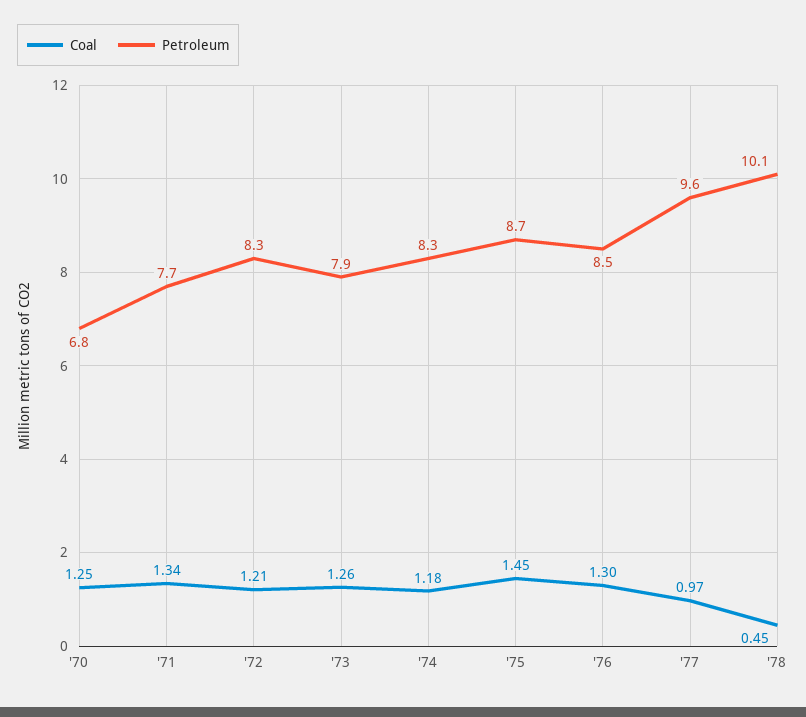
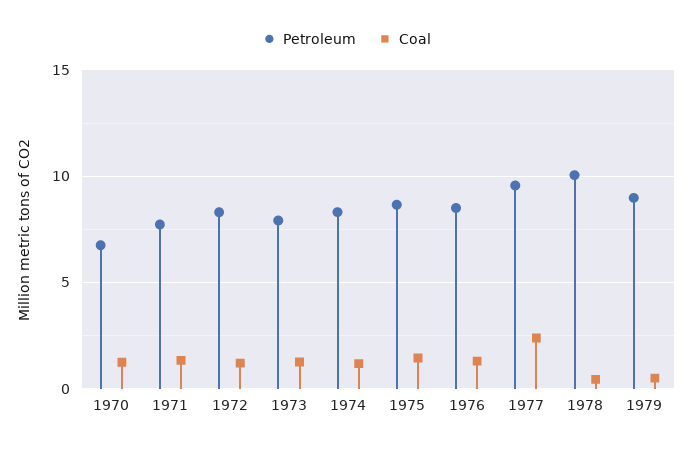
Coal, '77: 0.97 -> 2.5
Petroleum, 1979: none -> 9
Coal, 1979: none -> 0.5

